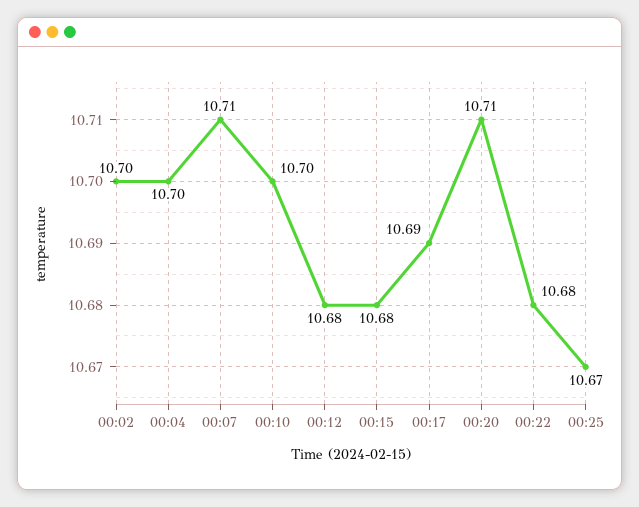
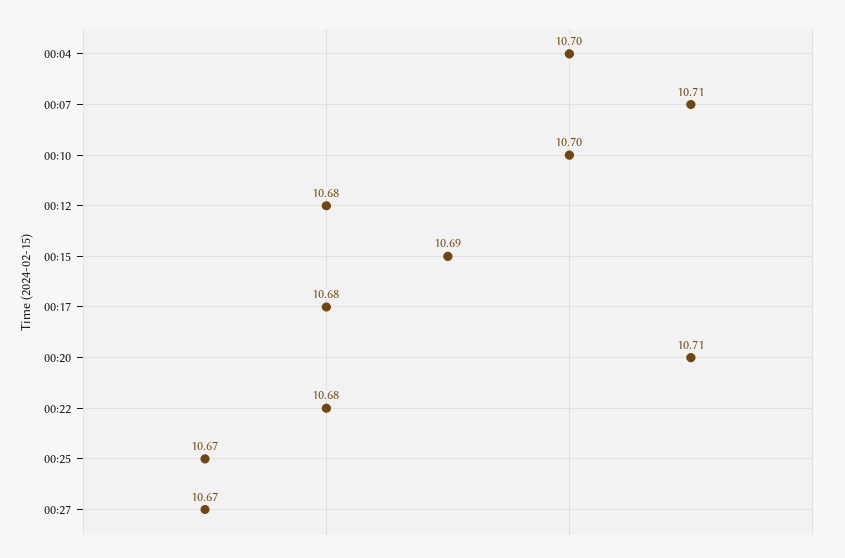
00:02: 10.7 -> none
00:15: 10.68 -> 10.69
00:17: 10.69 -> 10.68
00:27: none -> 10.67

